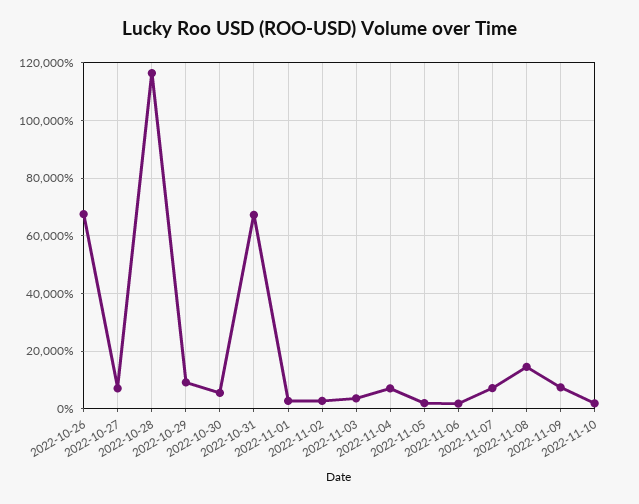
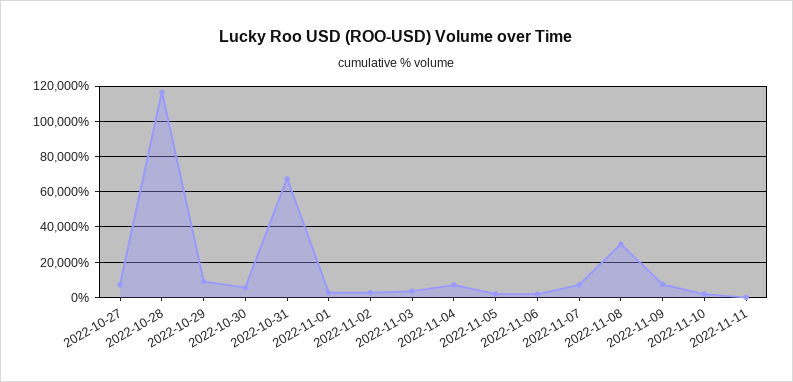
2022-10-26: 67500 -> none
2022-11-08: 15000 -> 30000
2022-11-11: none -> 0

